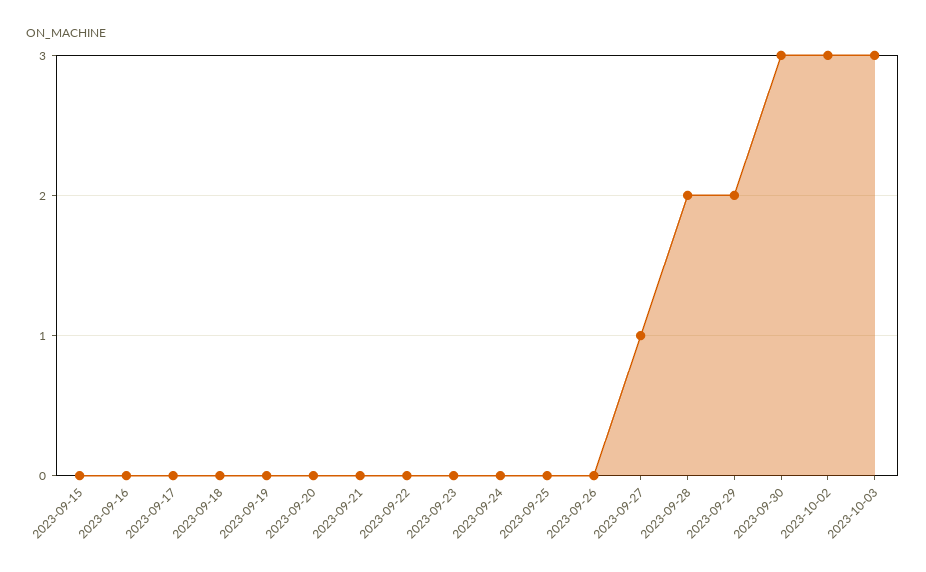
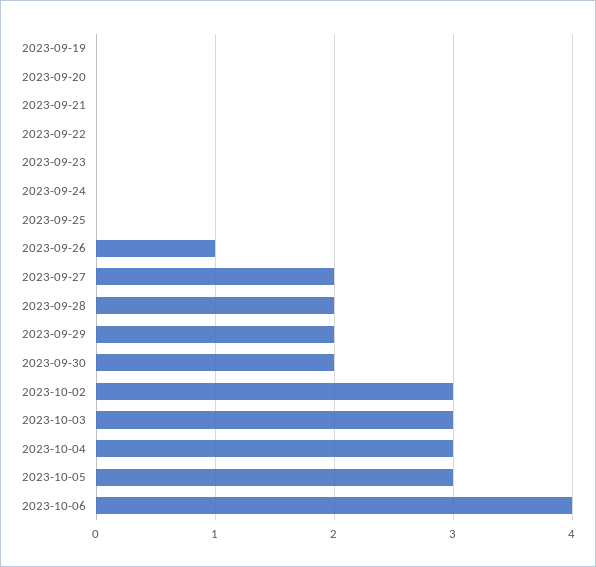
2023-09-15: 0 -> none
2023-09-16: 0 -> none
2023-09-17: 0 -> none
2023-09-18: 0 -> none
2023-09-26: 0 -> 1
2023-09-27: 1 -> 2
2023-09-30: 3 -> 2
2023-10-04: none -> 3
2023-10-05: none -> 3
2023-10-06: none -> 4

